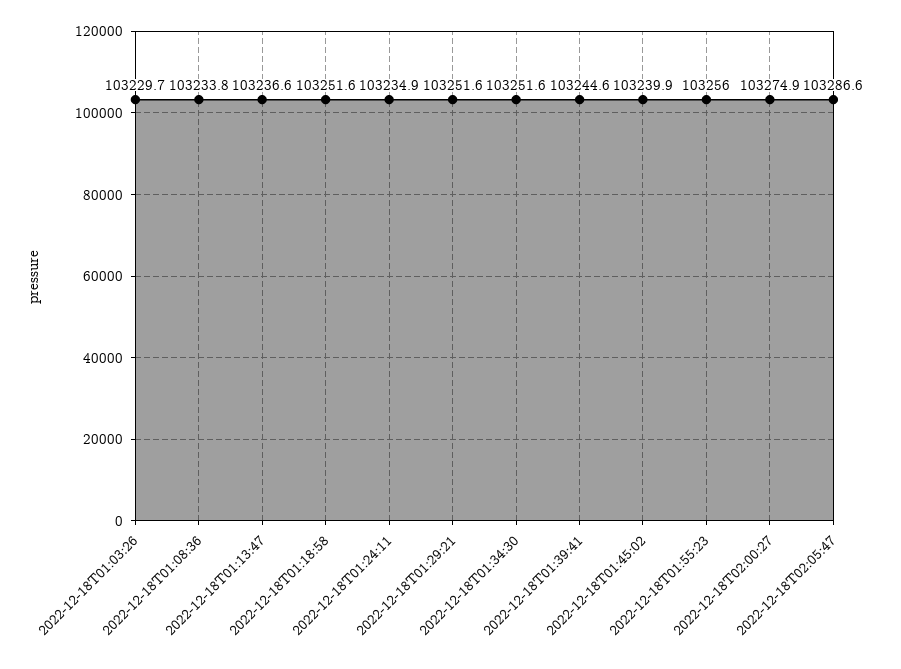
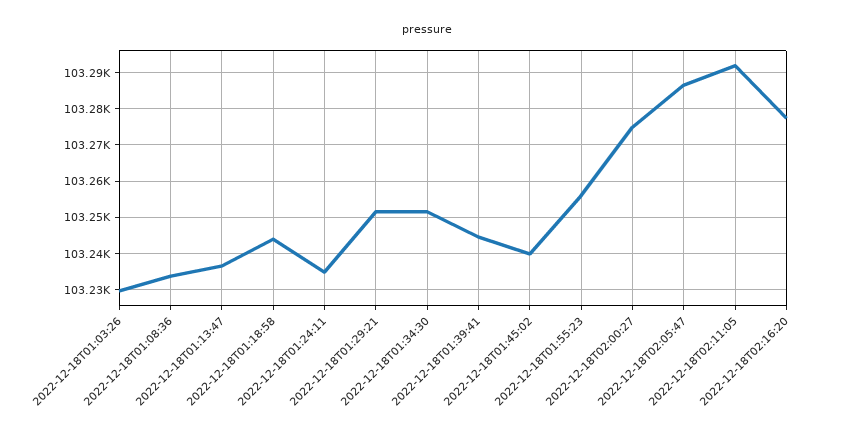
2022-12-18T01:18:58: 103251.6 -> 103244
2022-12-18T02:11:05: none -> 103292
2022-12-18T02:16:20: none -> 103278

